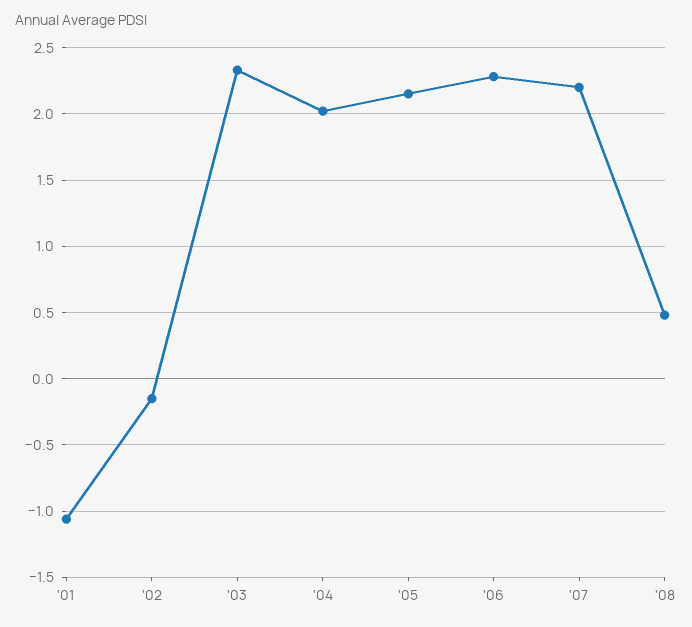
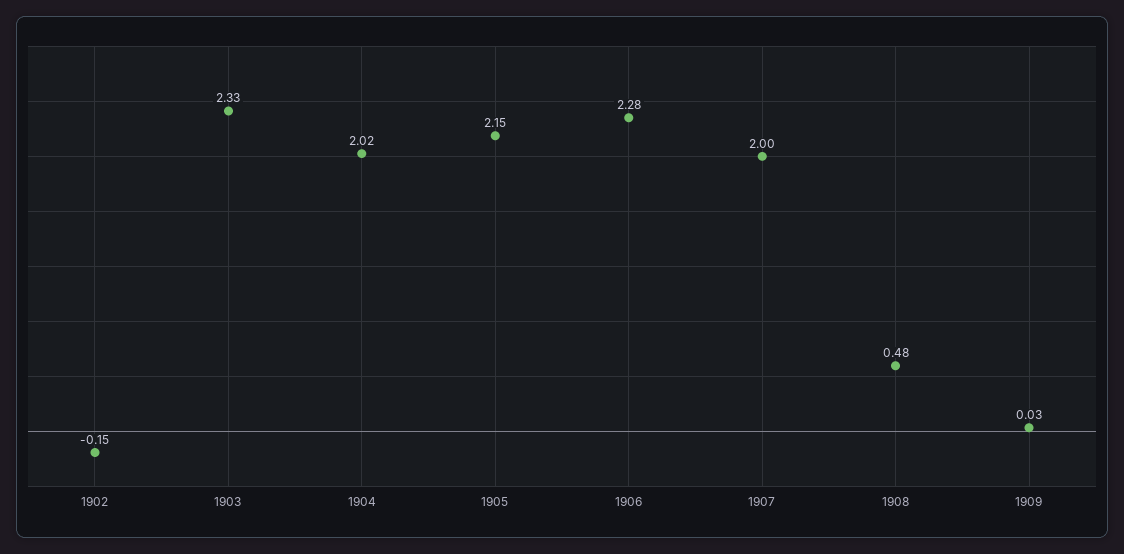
'01: -1.05 -> none
'07: 2.2 -> 2
1909: none -> 0.03

